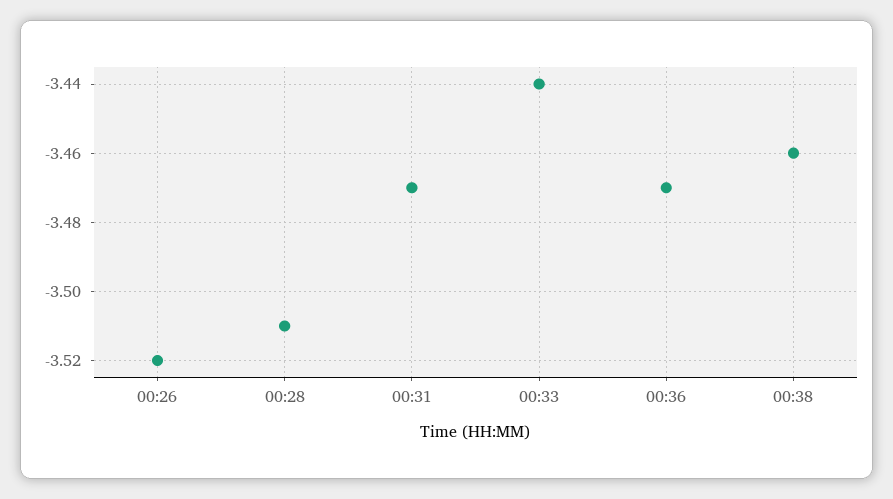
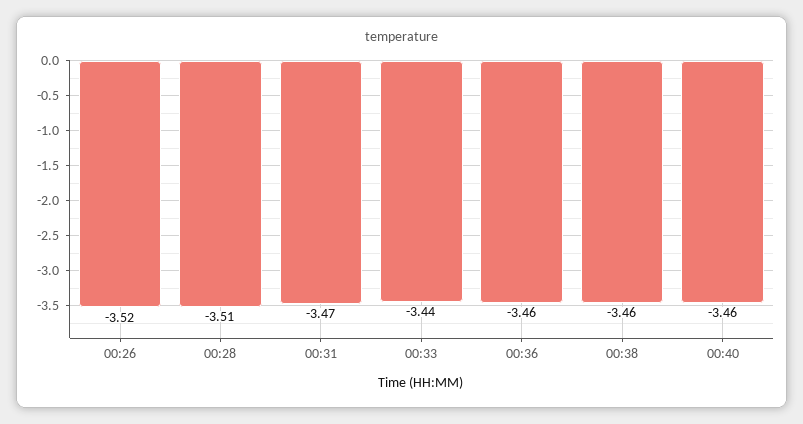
00:36: -3.47 -> -3.46
00:40: none -> -3.46

